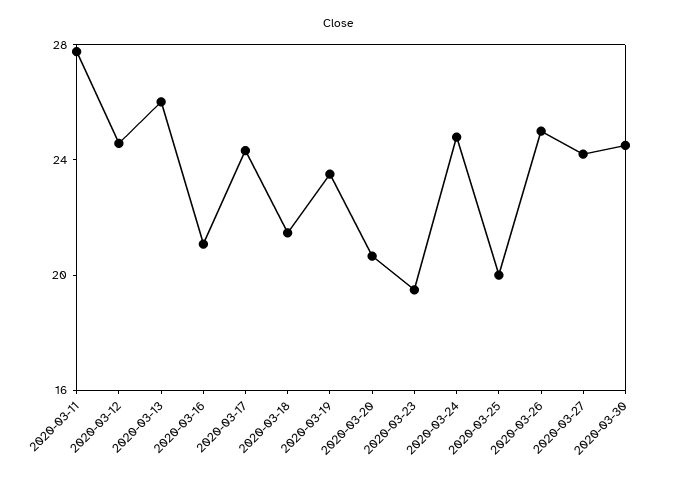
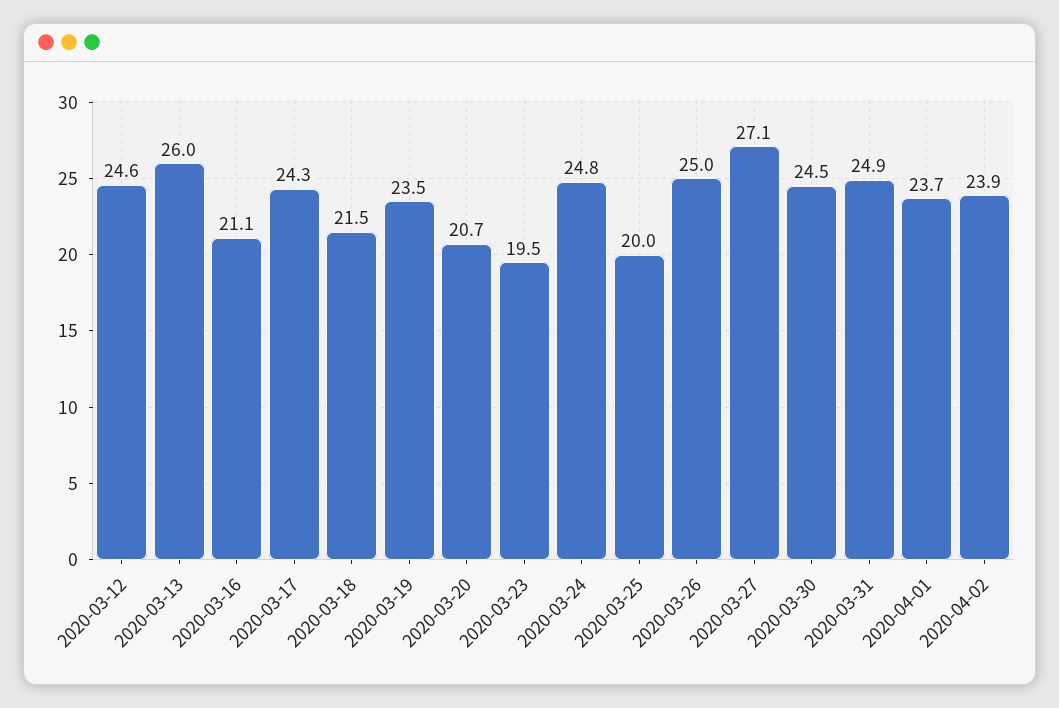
2020-03-11: 28 -> none
2020-03-27: 24 -> 27.1
2020-03-31: none -> 24.9
2020-04-01: none -> 23.7
2020-04-02: none -> 23.9

